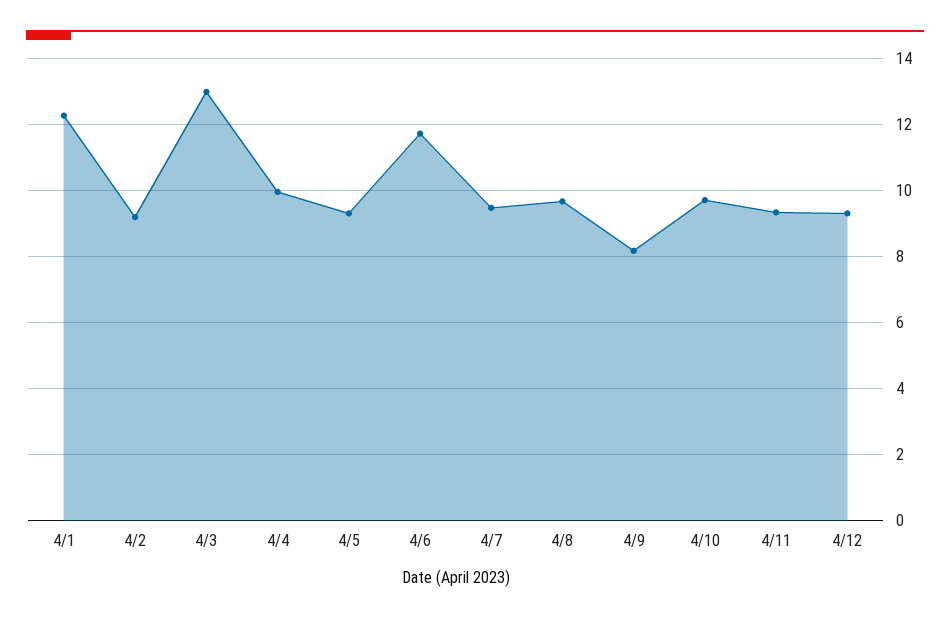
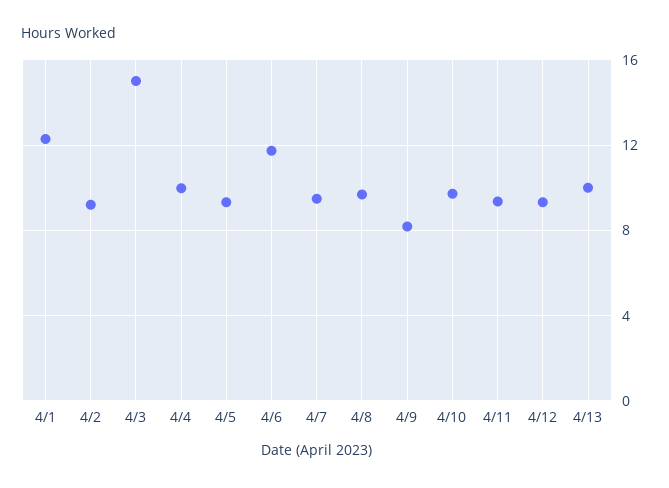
4/3: 13 -> 15
4/13: none -> 10

